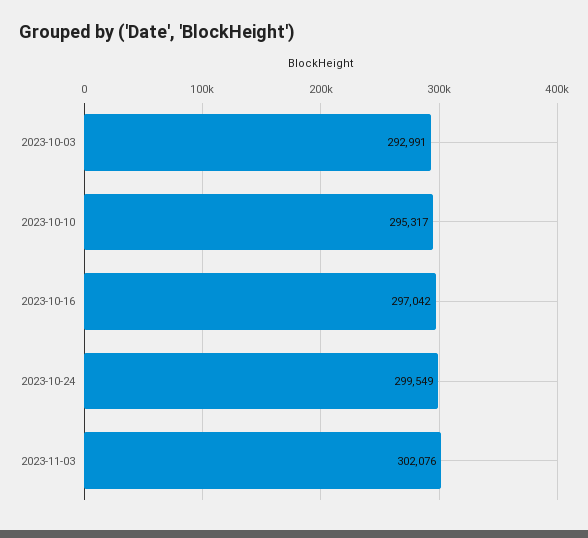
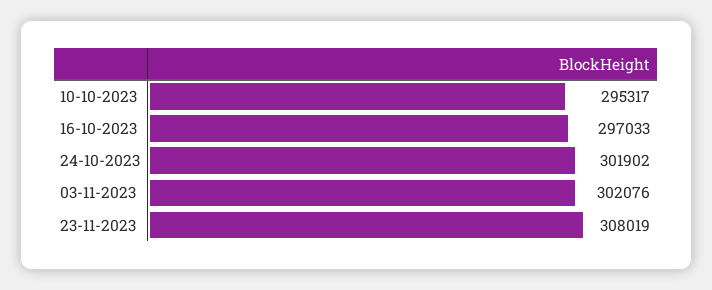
2023-10-03: 292991 -> none
2023-10-16: 297042 -> 297033
2023-10-24: 299549 -> 301902
23-11-2023: none -> 308019

